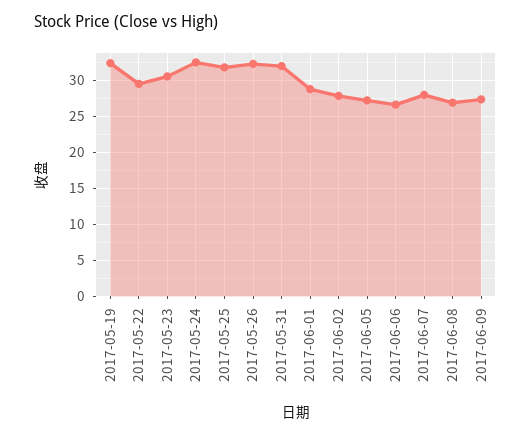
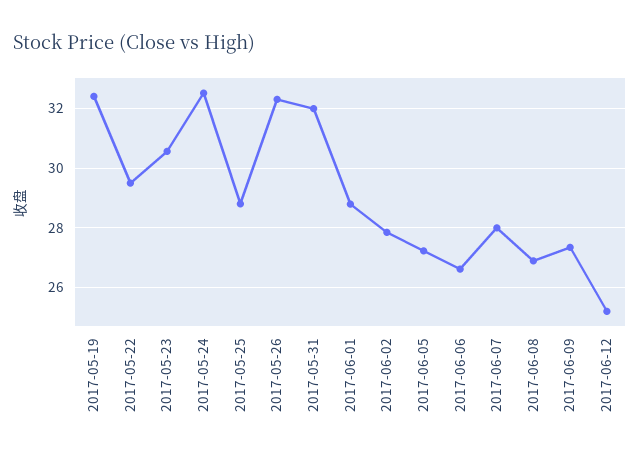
2017-05-25: 32 -> 28.75
2017-06-12: none -> 25.25

